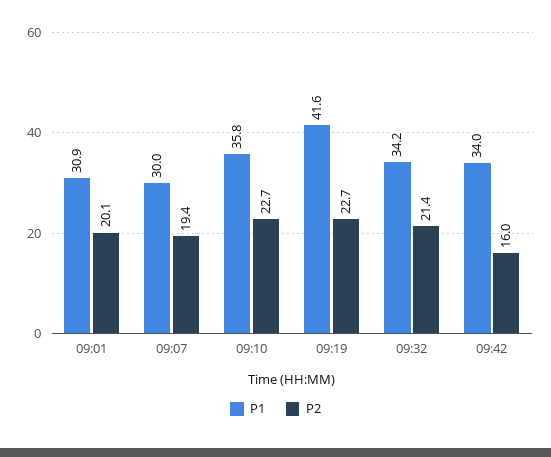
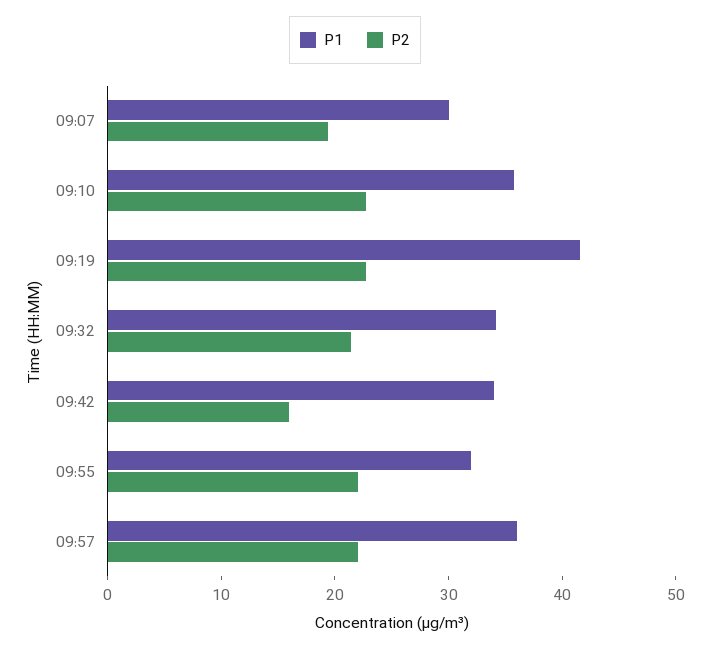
P1, 09:01: 30.9 -> none
P2, 09:01: 20.1 -> none
P1, 09:55: none -> 32
P2, 09:55: none -> 22
P1, 09:57: none -> 36
P2, 09:57: none -> 22

